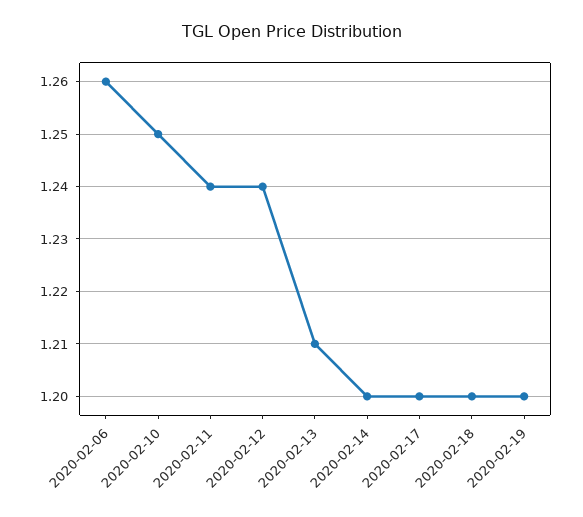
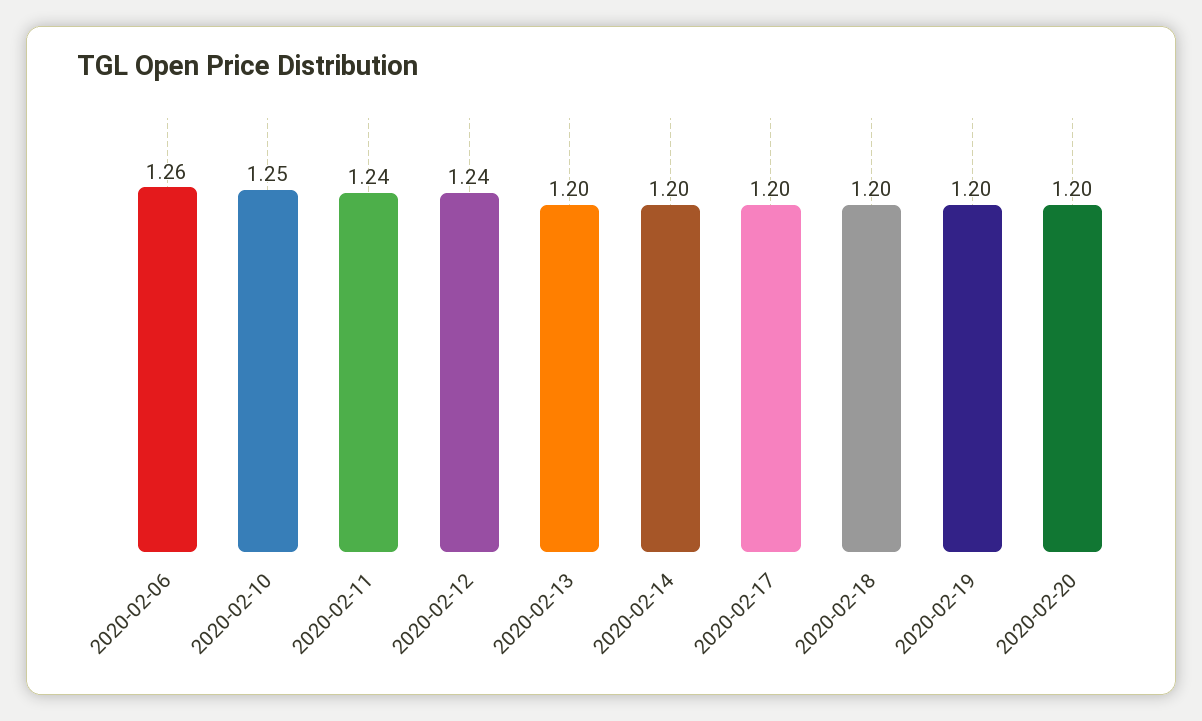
2020-02-13: 1.21 -> 1.2
2020-02-20: none -> 1.2

